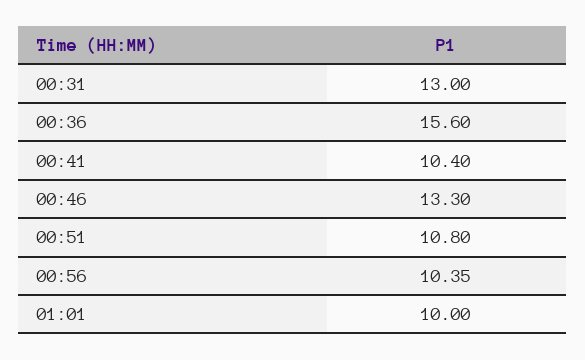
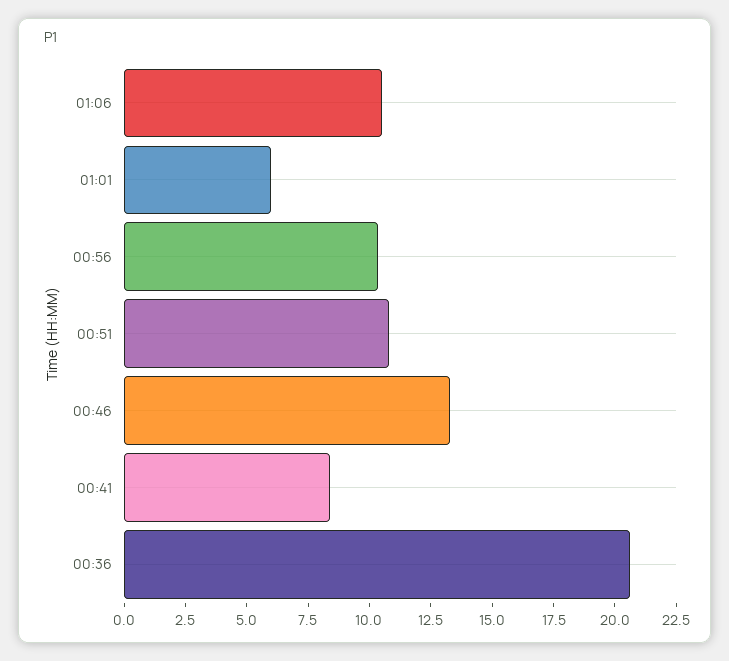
00:31: 13 -> none
00:36: 15.6 -> 20.5
00:41: 10.4 -> 8.5
01:01: 10 -> 6
01:06: none -> 10.5

